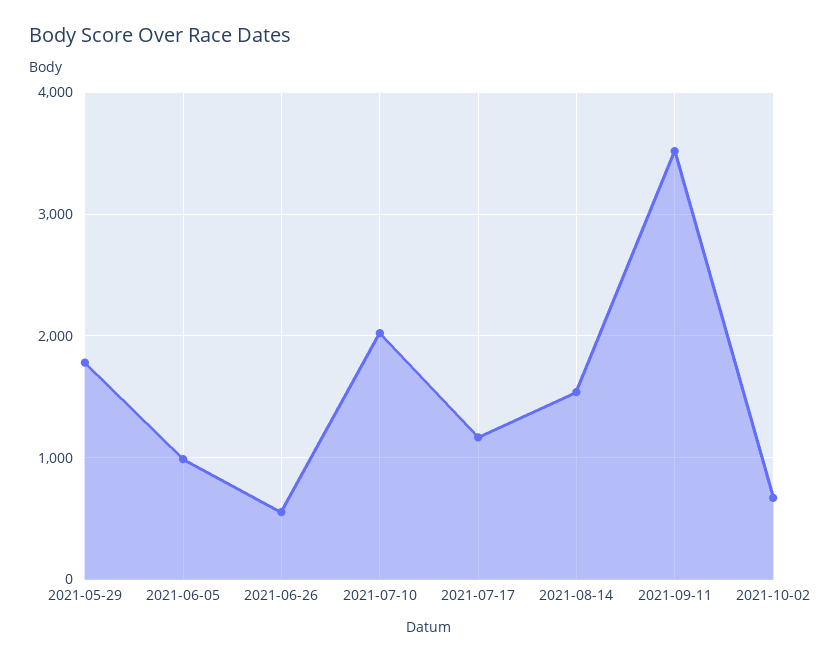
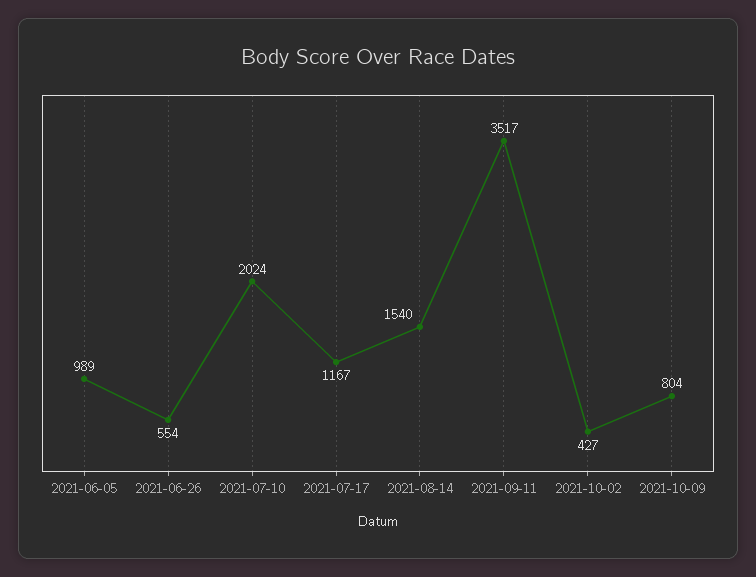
2021-05-29: 1800 -> none
2021-10-02: 700 -> 427
2021-10-09: none -> 804

